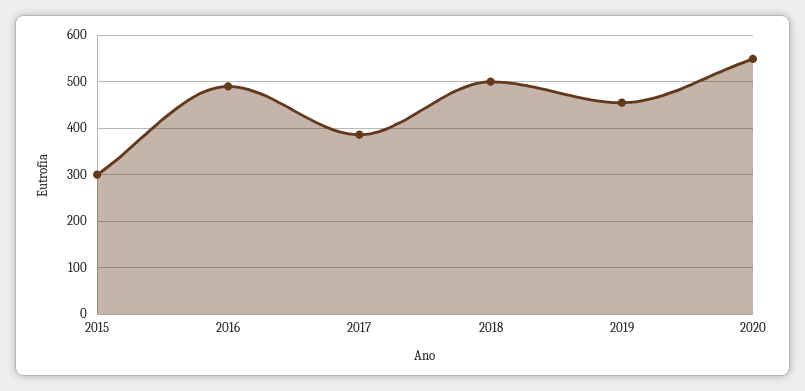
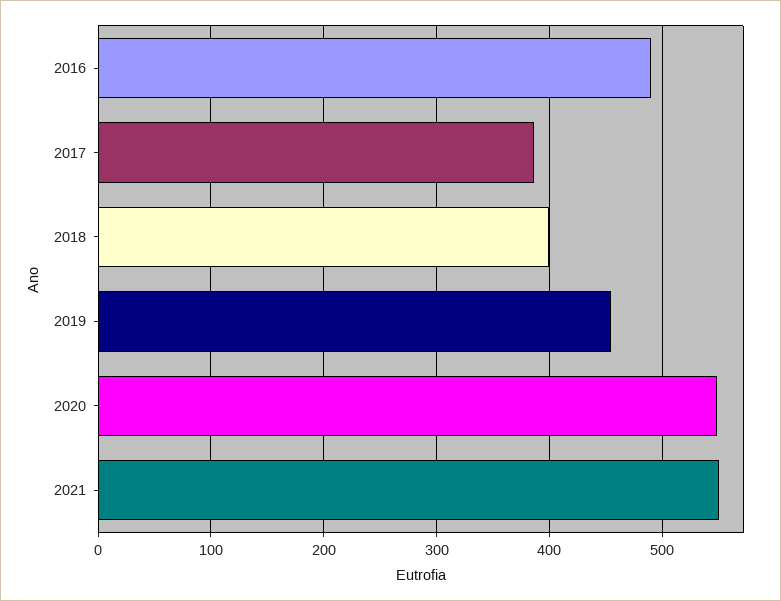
2015: 300 -> none
2018: 500 -> 400
2021: none -> 550

